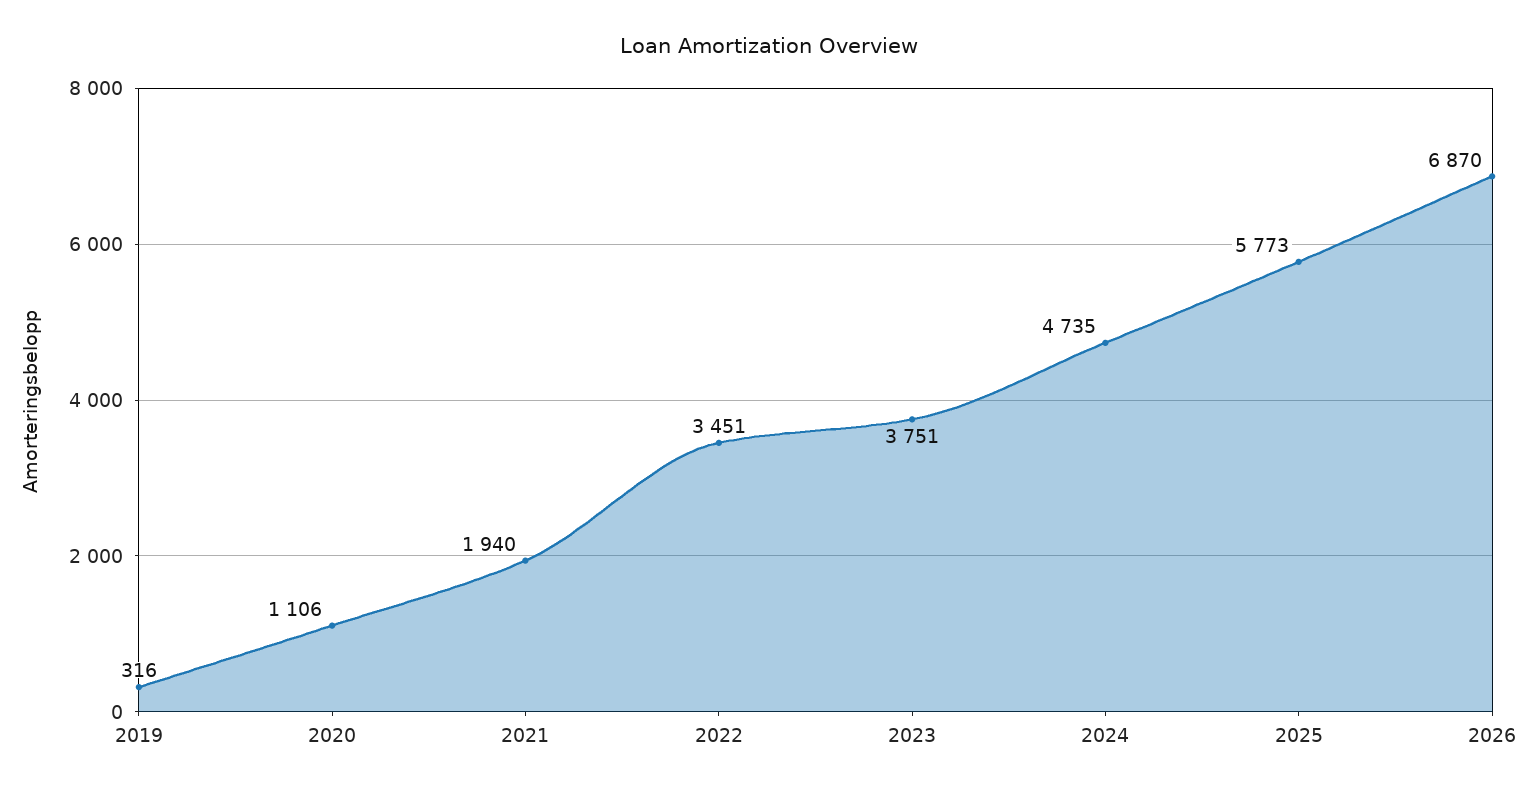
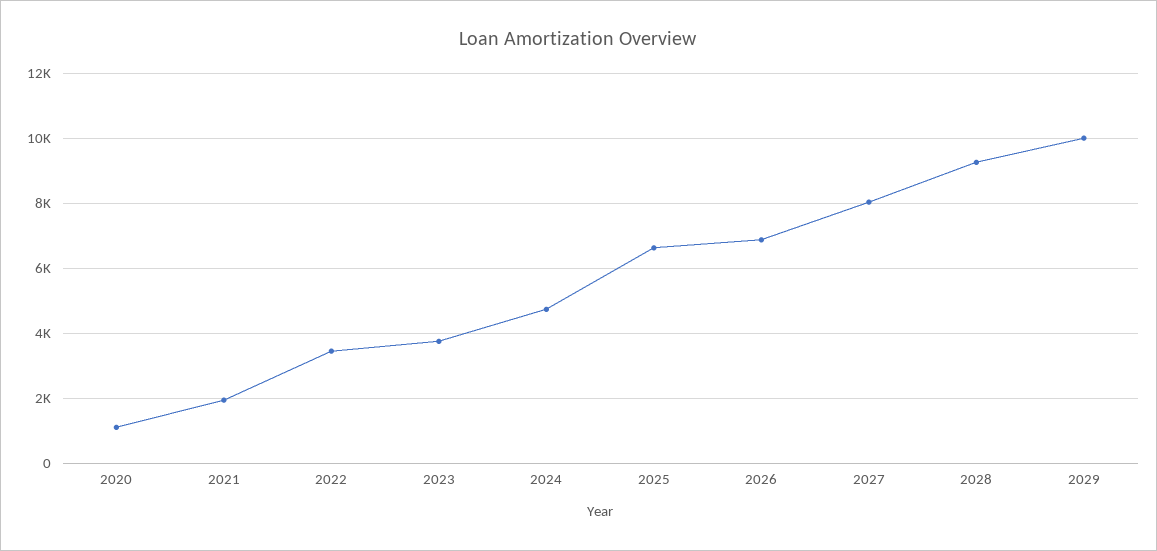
2019: 316 -> none
2025: 5773 -> 6600
2027: none -> 8000
2028: none -> 9200
2029: none -> 10000

